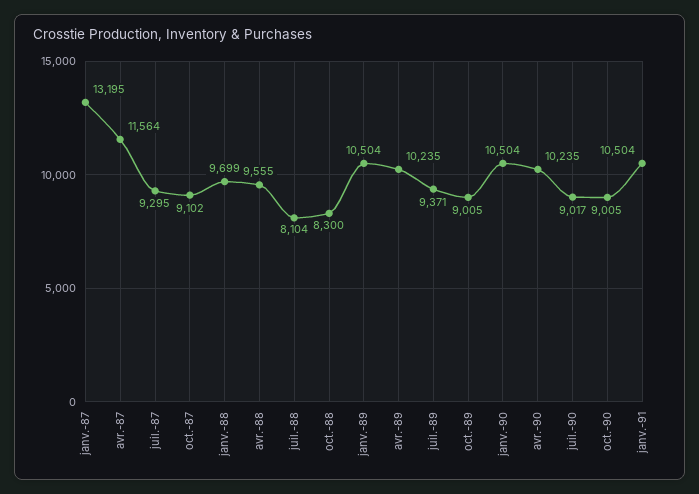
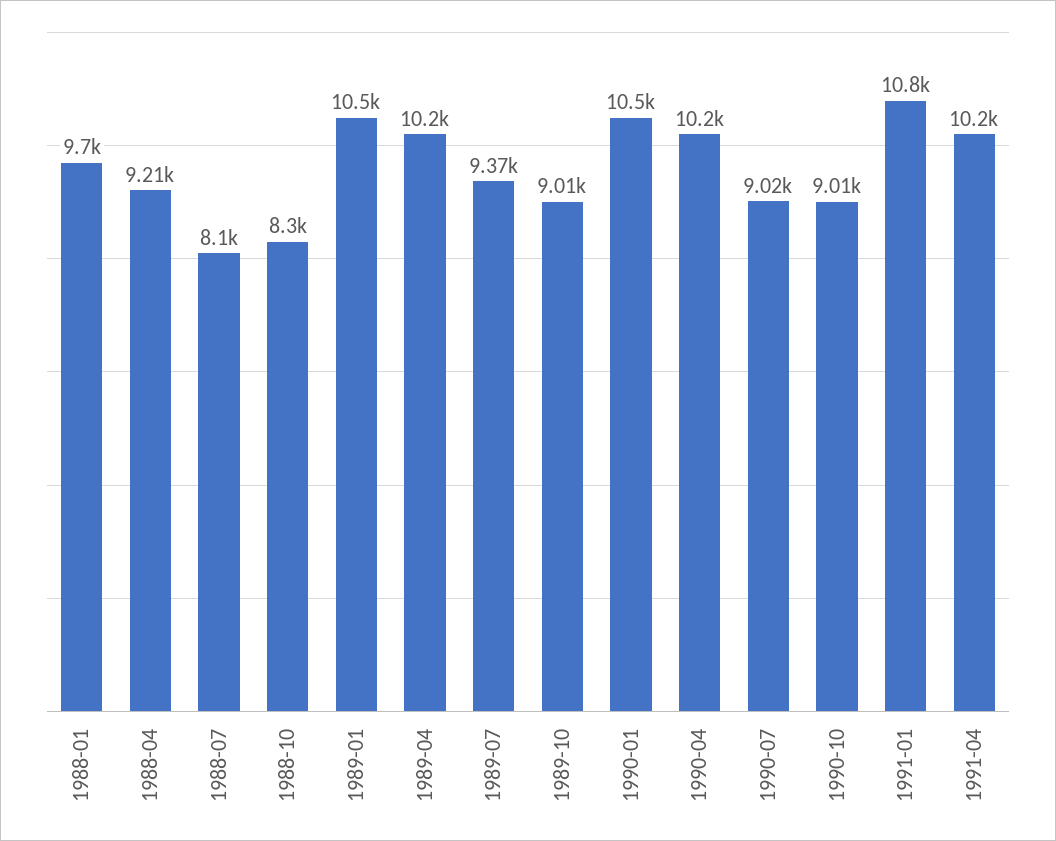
janv.-87: 13195 -> none
avr.-87: 11564 -> none
juil.-87: 9295 -> none
oct.-87: 9102 -> none
avr.-88: 9555 -> 9210
janv.-91: 10504 -> 10800
1991-04: none -> 10200

